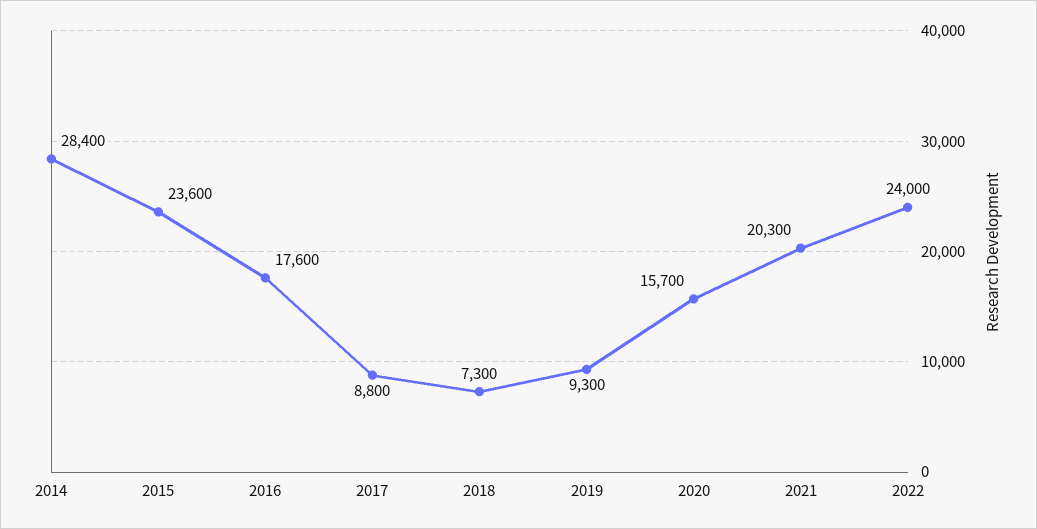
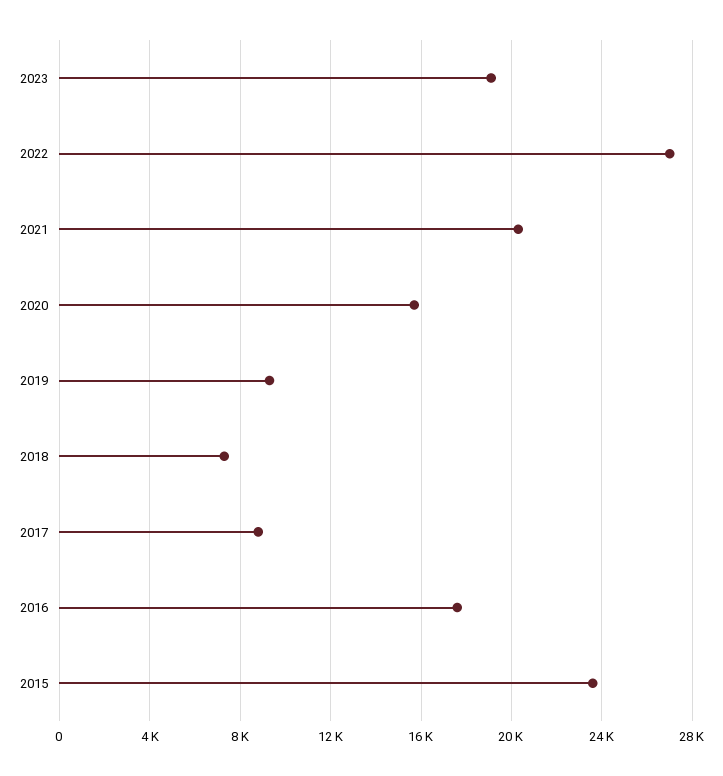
2014: 28400 -> none
2022: 24000 -> 27000
2023: none -> 19000

